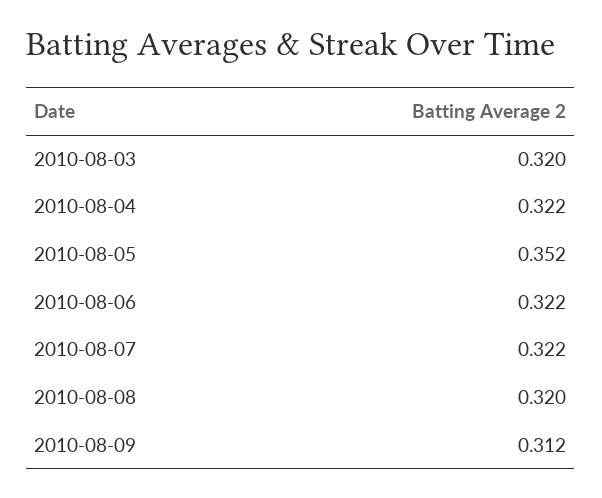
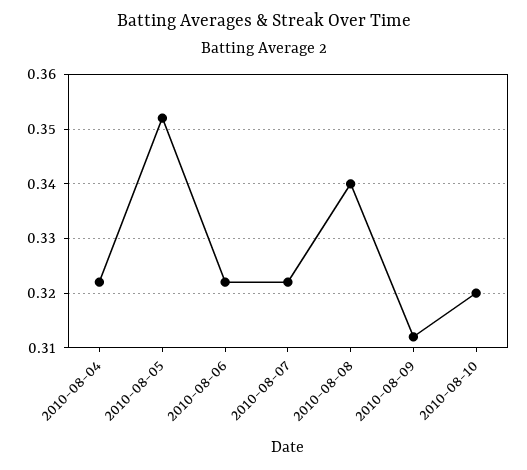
2010-08-03: 0.32 -> none
2010-08-08: 0.32 -> 0.34
2010-08-10: none -> 0.32

